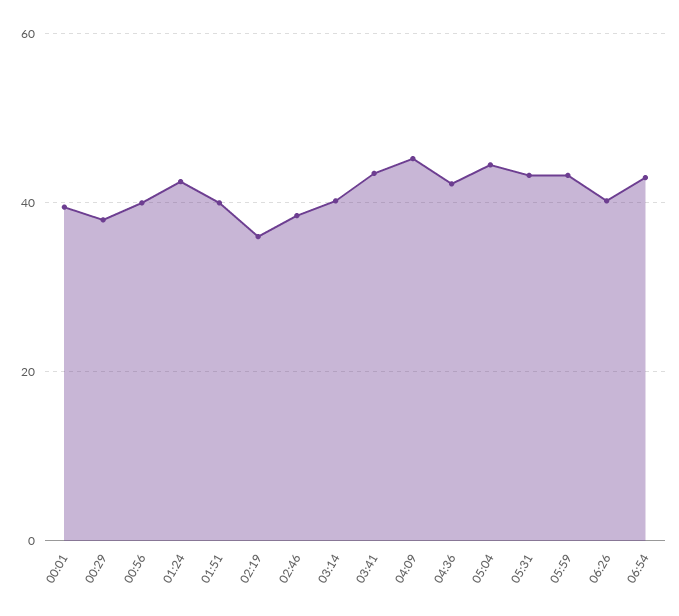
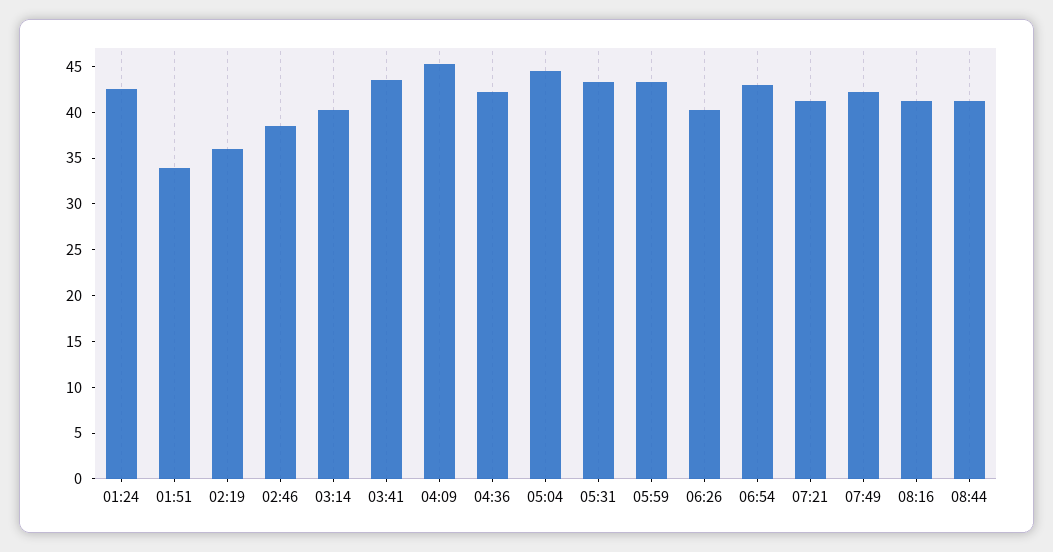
00:01: 40 -> none
00:29: 38 -> none
00:56: 40 -> none
01:51: 40 -> 34
07:21: none -> 41
07:49: none -> 42
08:16: none -> 41
08:44: none -> 41

